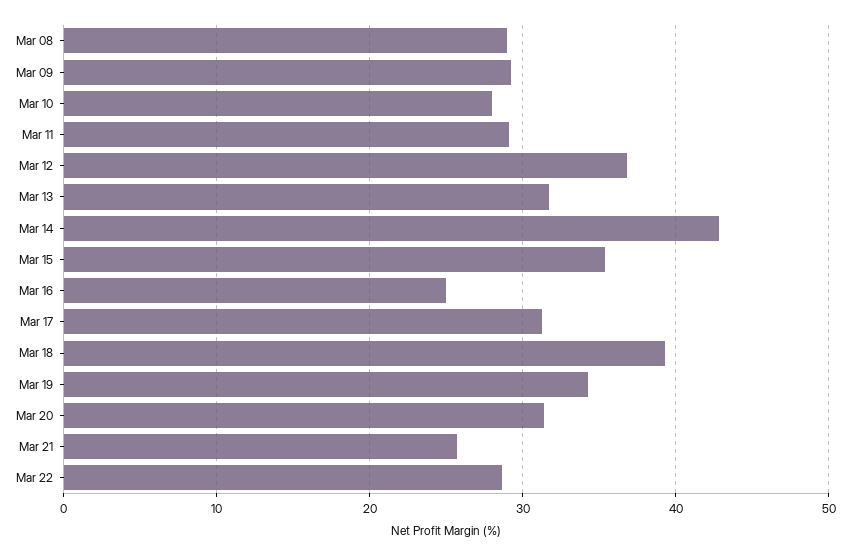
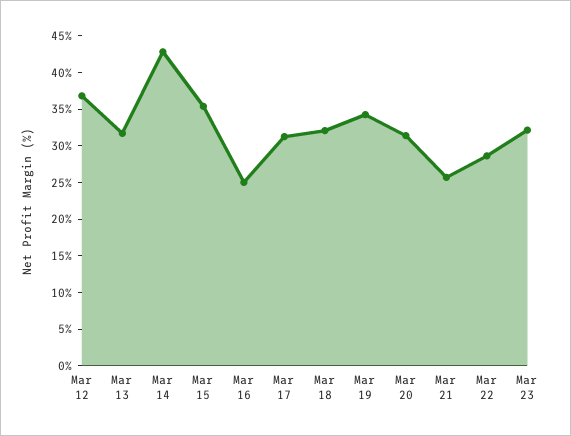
Mar 08: 29 -> none
Mar 09: 29 -> none
Mar 10: 28 -> none
Mar 11: 29 -> none
Mar 18: 39 -> 32.5
Mar 23: none -> 32.5

